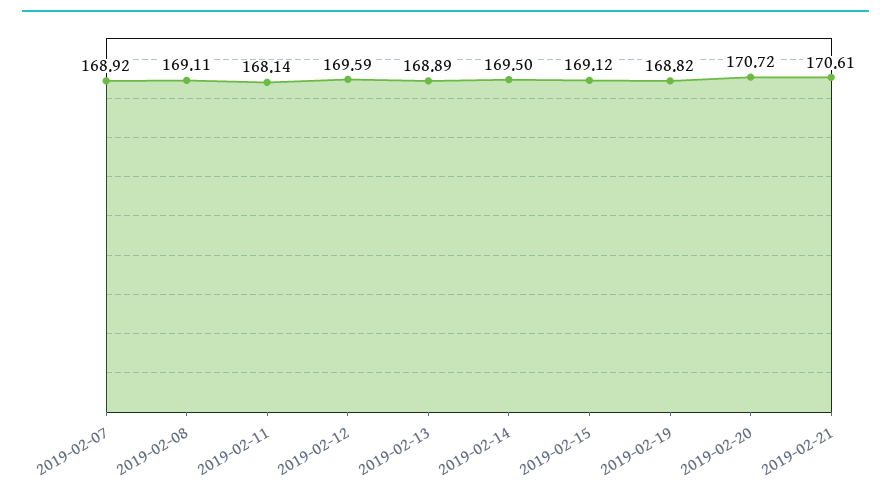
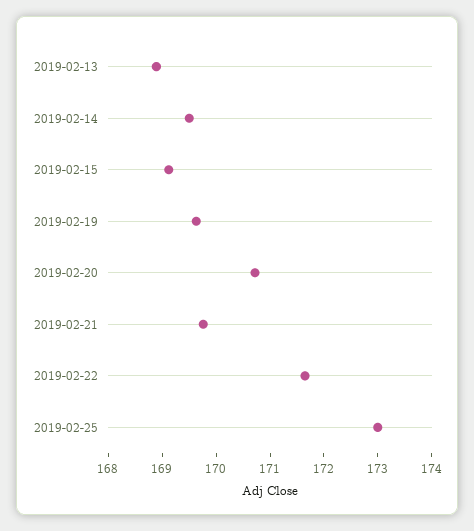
2019-02-07: 168.92 -> none
2019-02-08: 169.11 -> none
2019-02-11: 168.14 -> none
2019-02-12: 169.59 -> none
2019-02-19: 168.82 -> 169.6
2019-02-21: 170.61 -> 169.8
2019-02-22: none -> 171.6
2019-02-25: none -> 173

